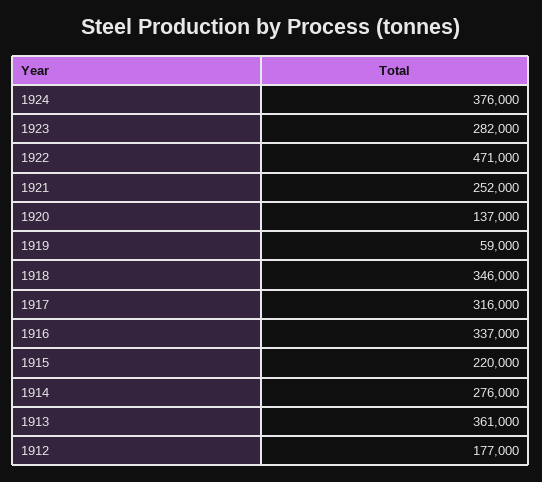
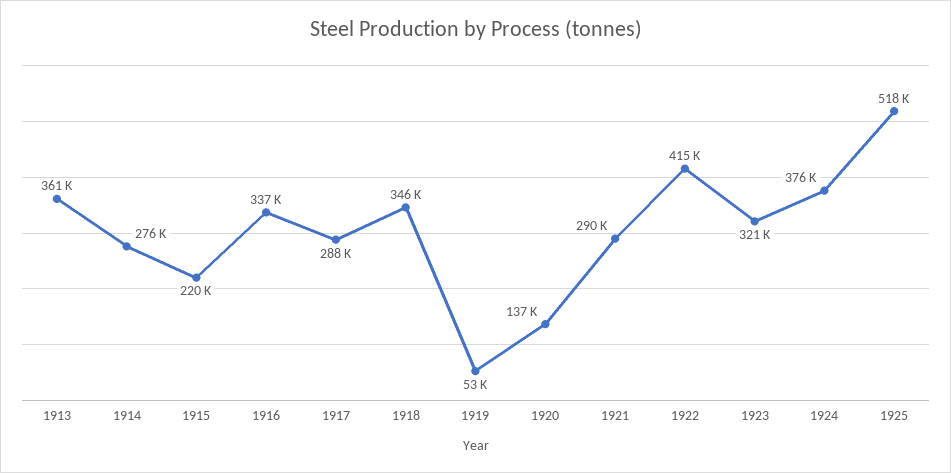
1923: 282000 -> 321000
1922: 471000 -> 415000
1921: 252000 -> 290000
1919: 59000 -> 53000
1917: 316000 -> 288000
1912: 177000 -> none
1925: none -> 518000

